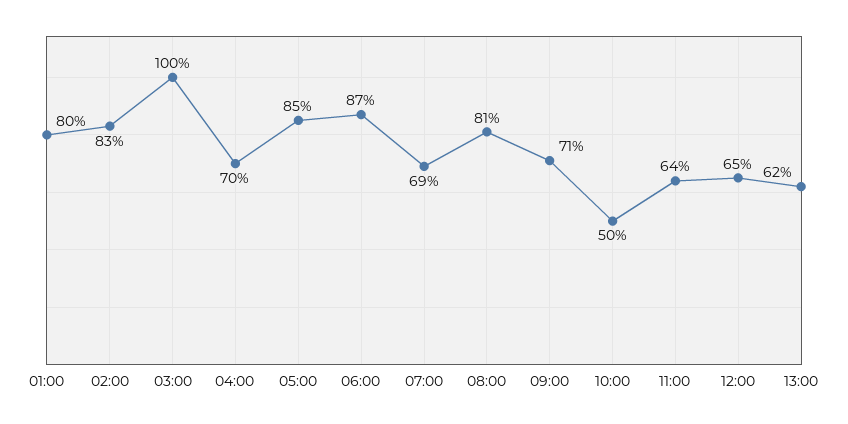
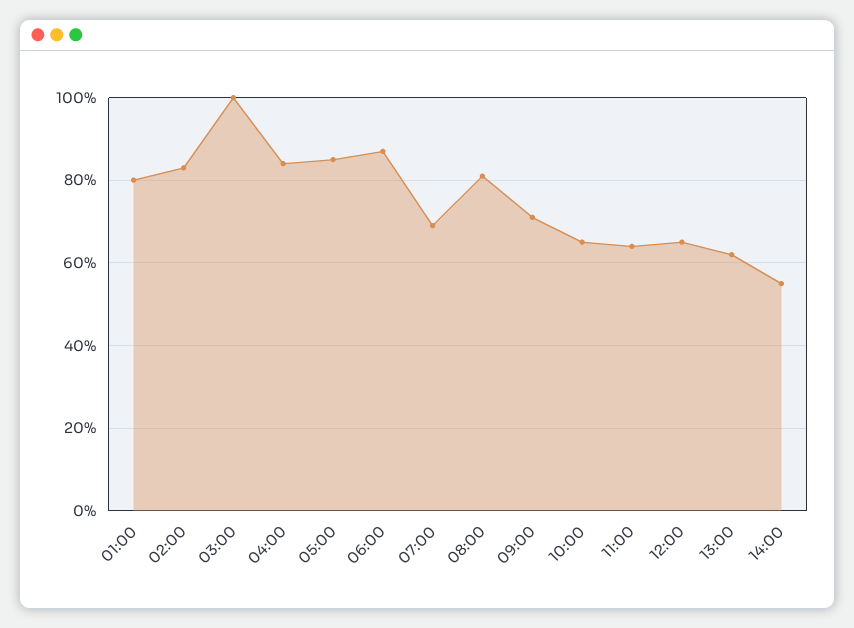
04:00: 70 -> 85
10:00: 50 -> 65
14:00: none -> 55

